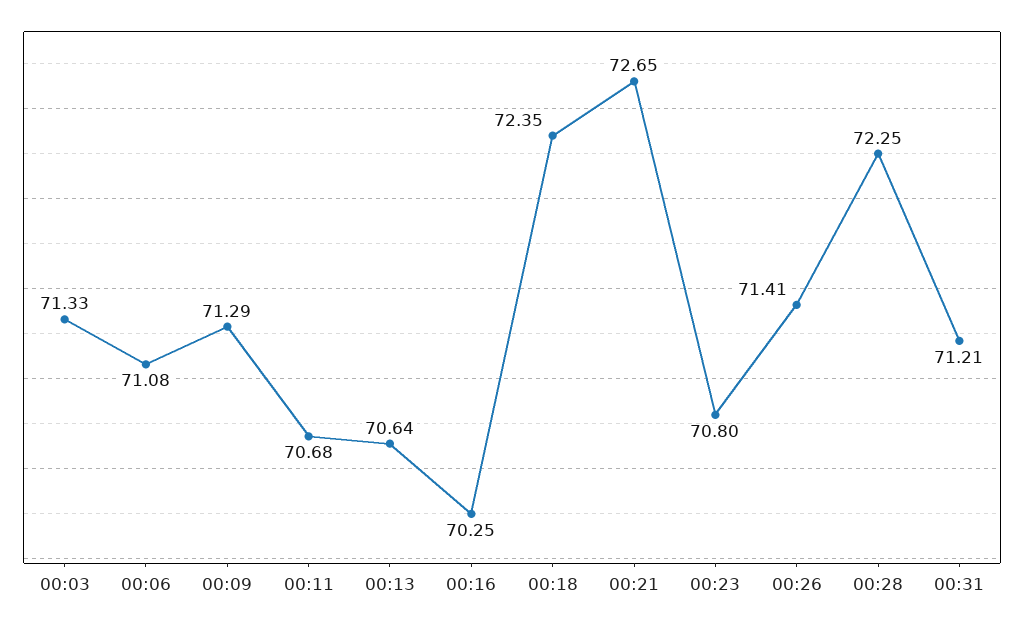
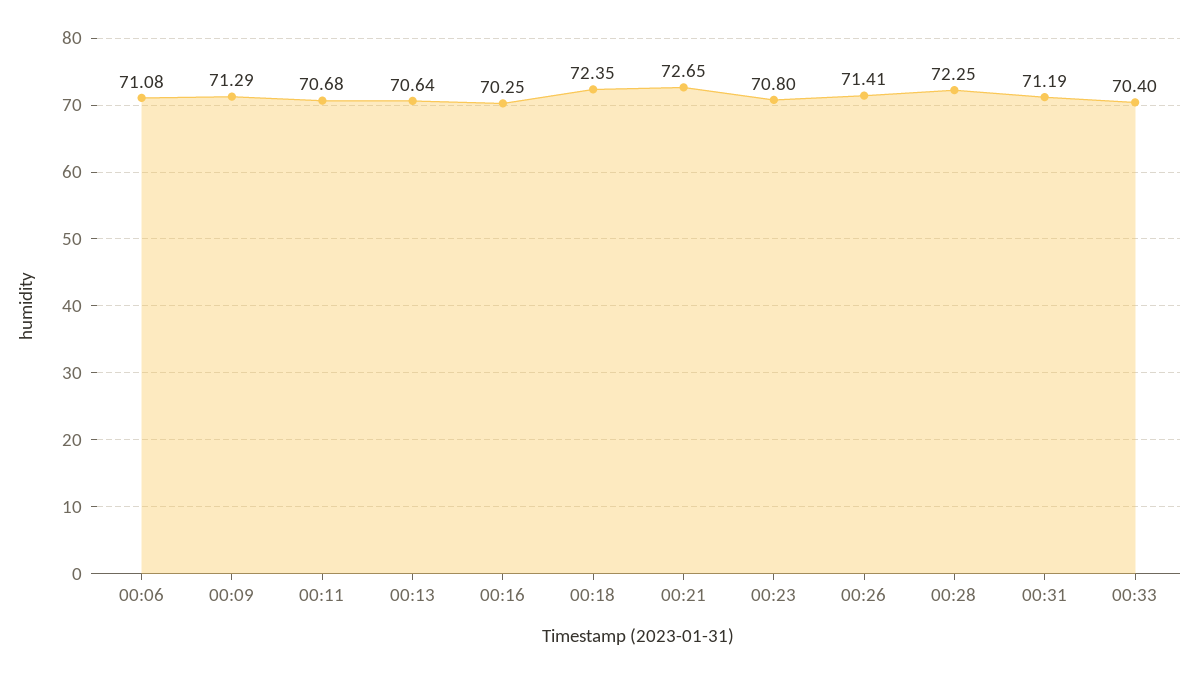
00:03: 71.33 -> none
00:31: 71.21 -> 71.19
00:33: none -> 70.4

